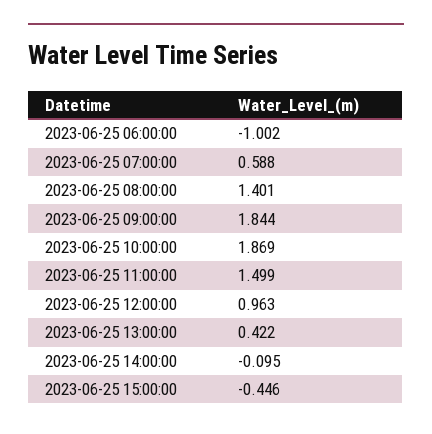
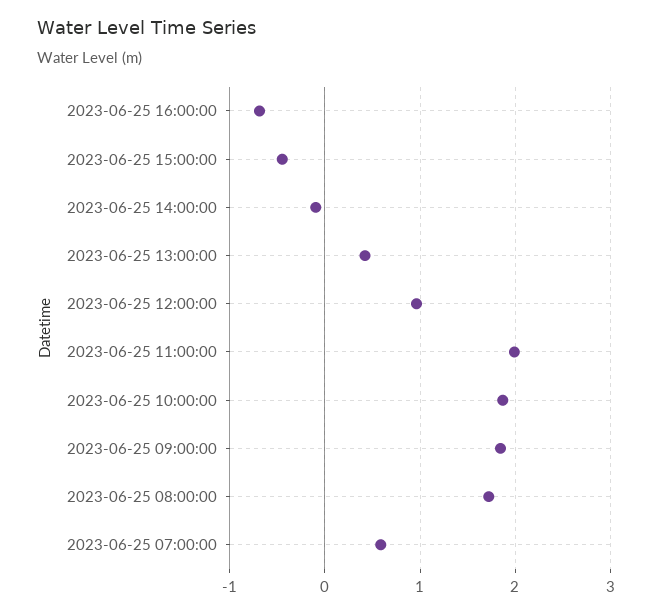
2023-06-25 06:00:00: -1.002 -> none
2023-06-25 08:00:00: 1.401 -> 1.7
2023-06-25 11:00:00: 1.499 -> 2
2023-06-25 16:00:00: none -> -0.7

